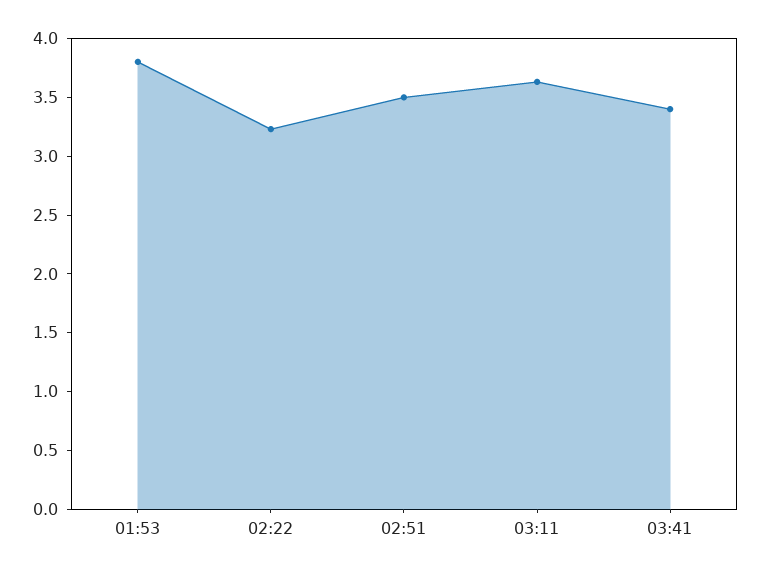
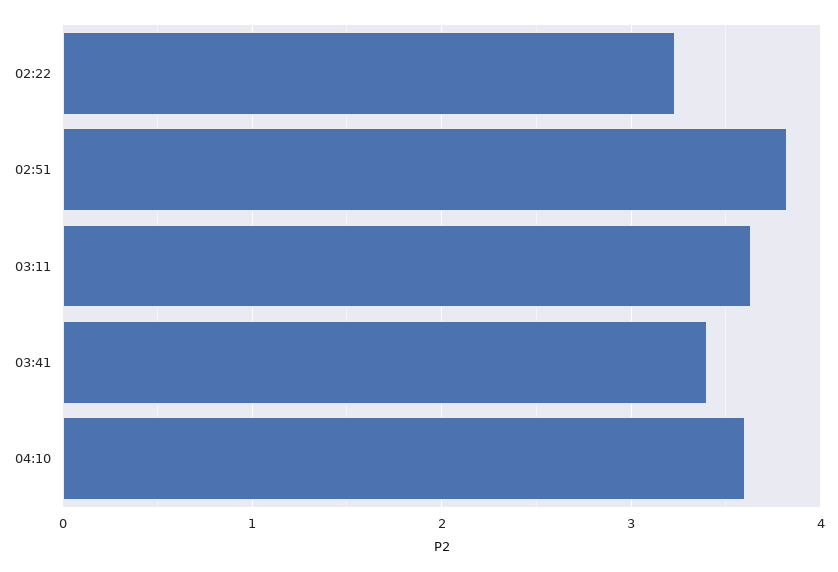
01:53: 3.8 -> none
02:51: 3.5 -> 3.8
04:10: none -> 3.6

